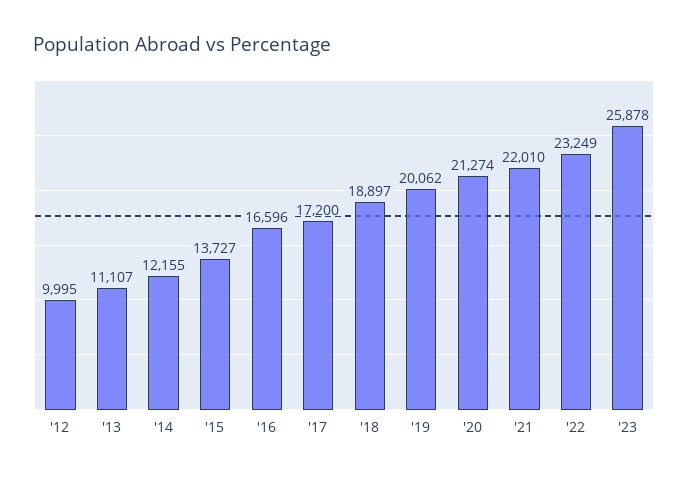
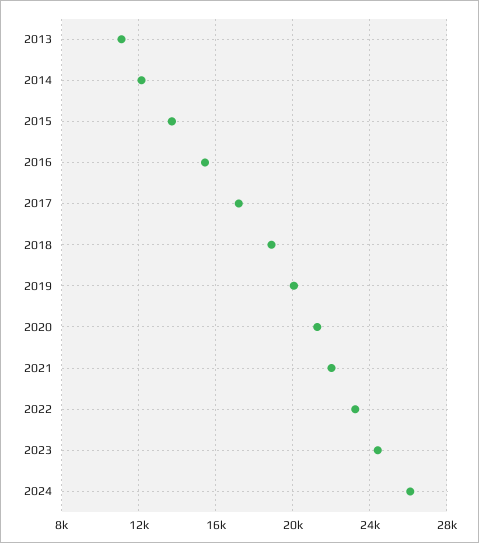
'12: 9995 -> none
'16: 16596 -> 15500
'23: 25878 -> 24500
2024: none -> 26000

